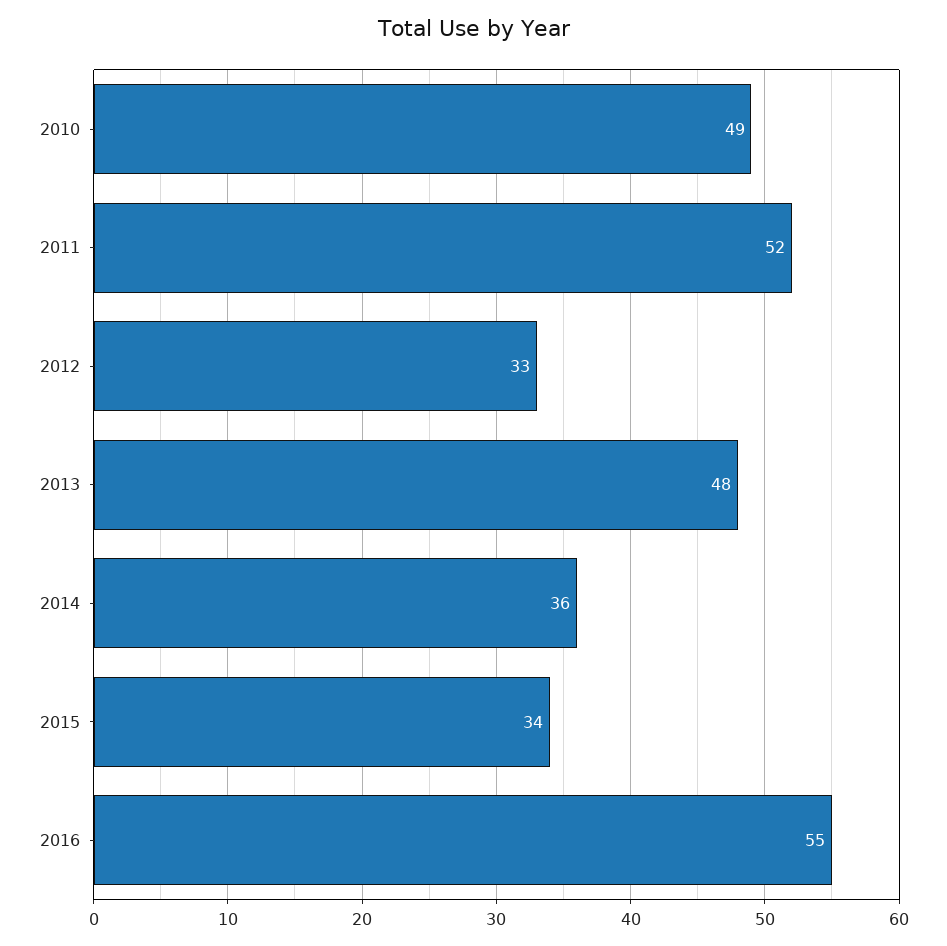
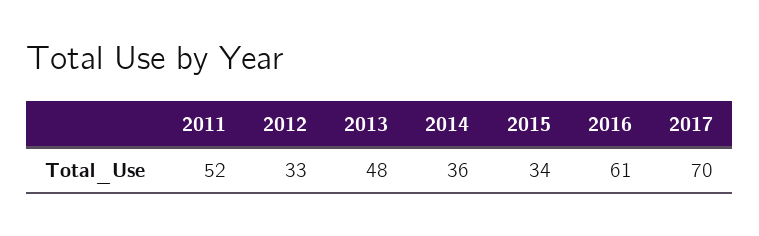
2010: 49 -> none
2016: 55 -> 61
2017: none -> 70

